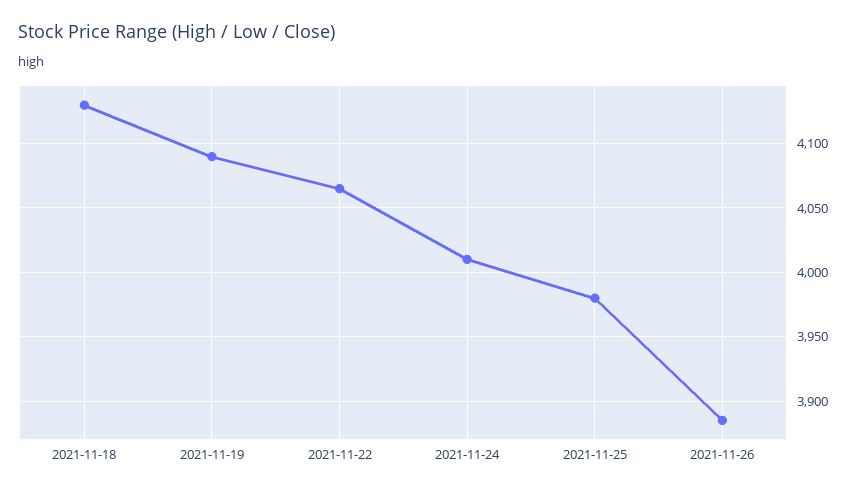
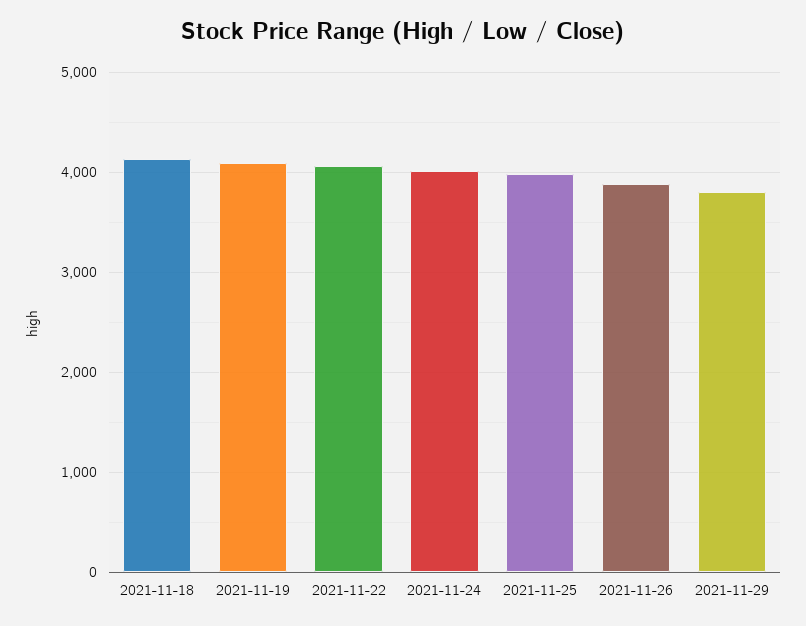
2021-11-29: none -> 3800

